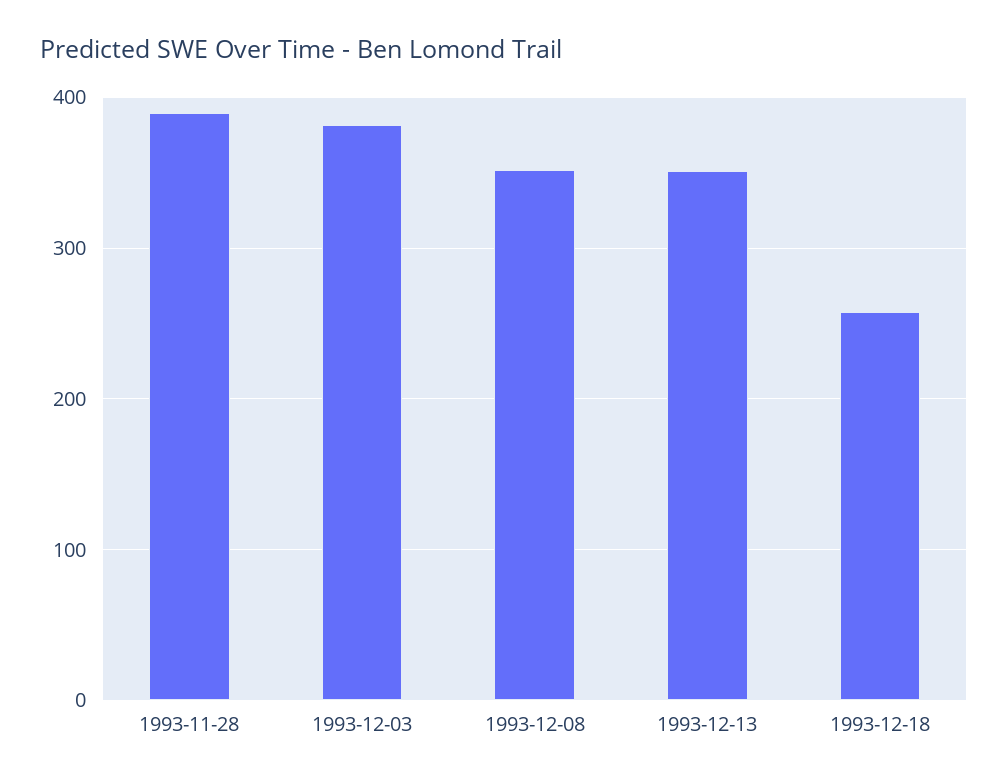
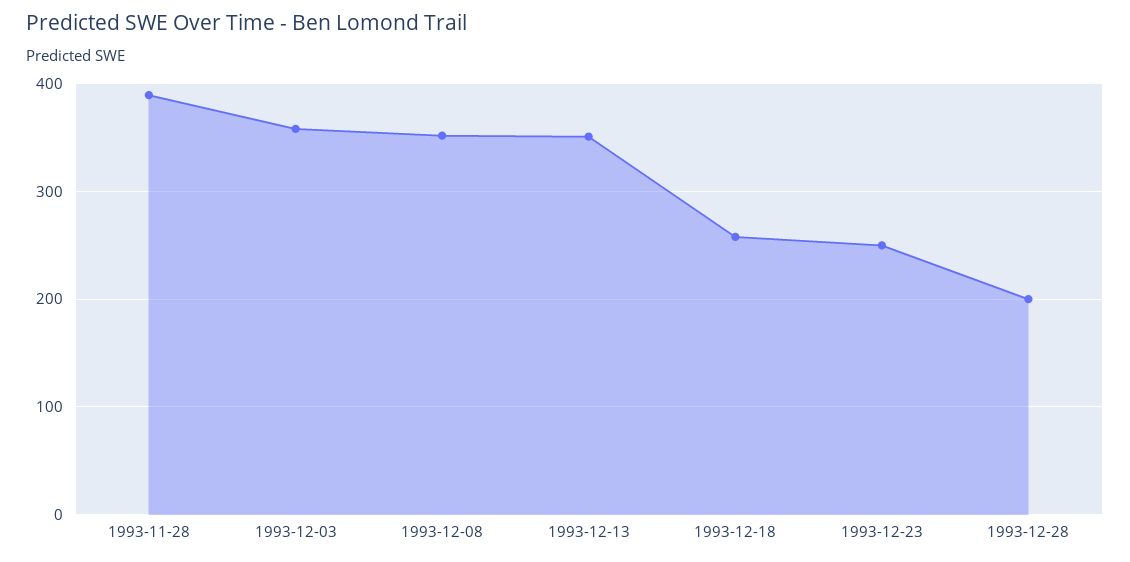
1993-12-03: 380 -> 360
1993-12-23: none -> 250
1993-12-28: none -> 200

